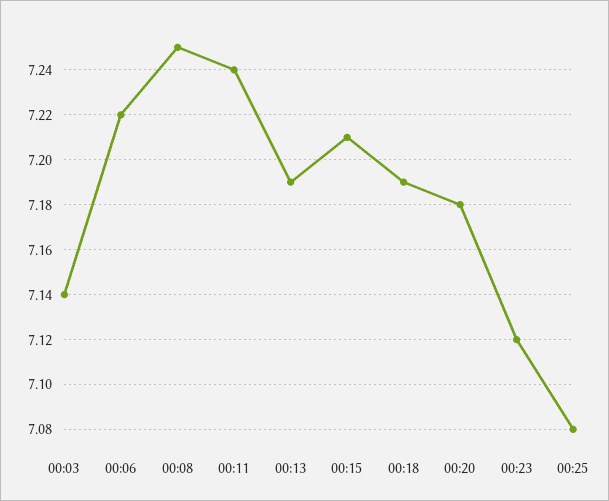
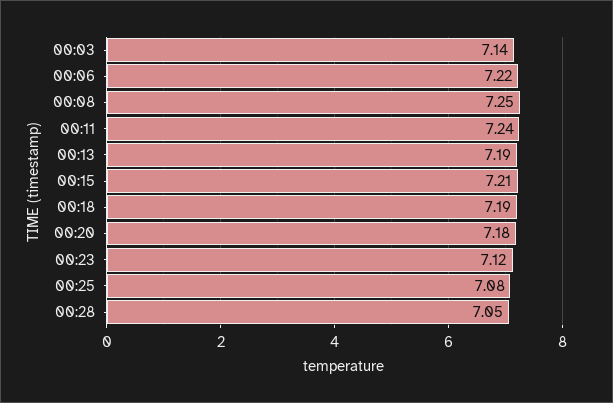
00:28: none -> 7.05

